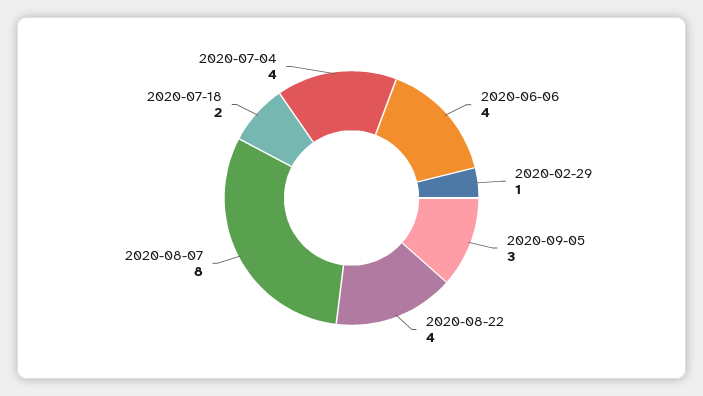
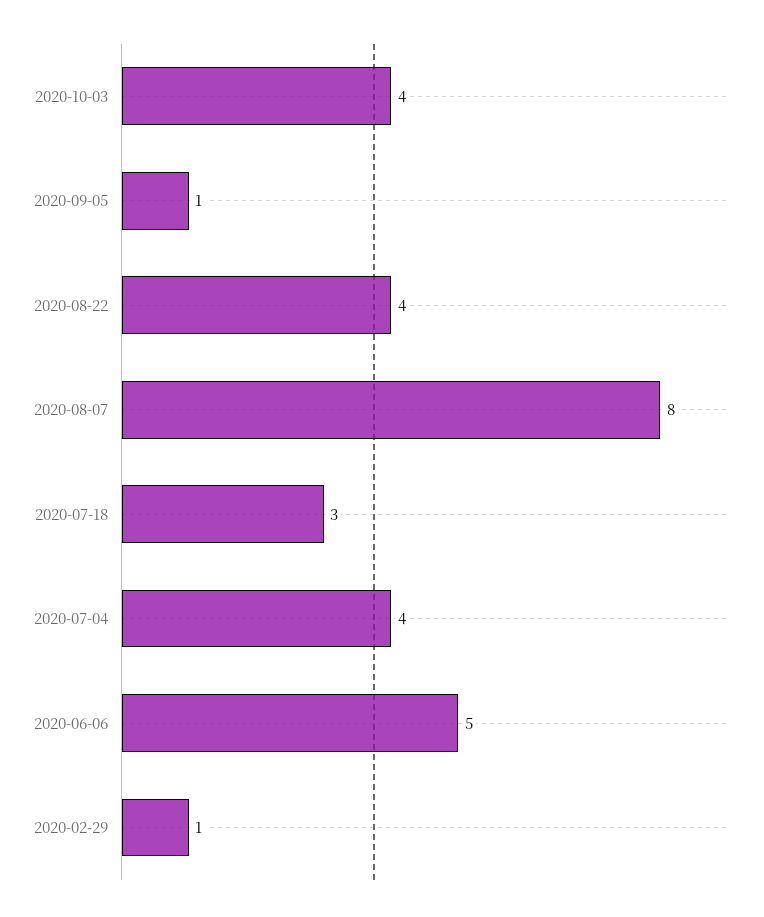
2020-06-06: 4 -> 5
2020-09-05: 3 -> 1
2020-07-18: 2 -> 3
2020-10-03: none -> 4

